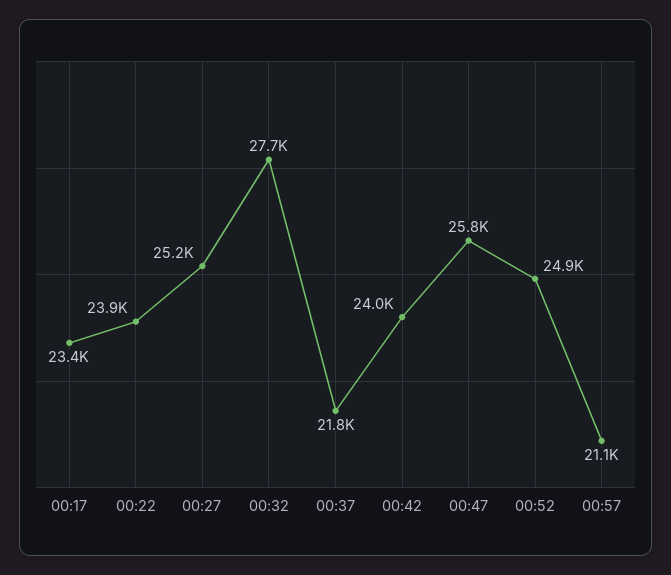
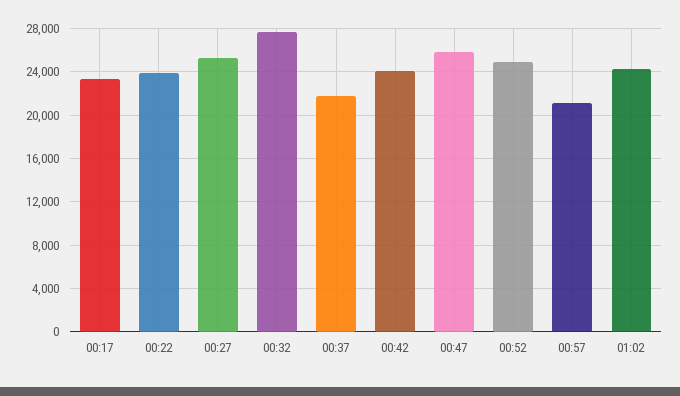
01:02: none -> 24000

